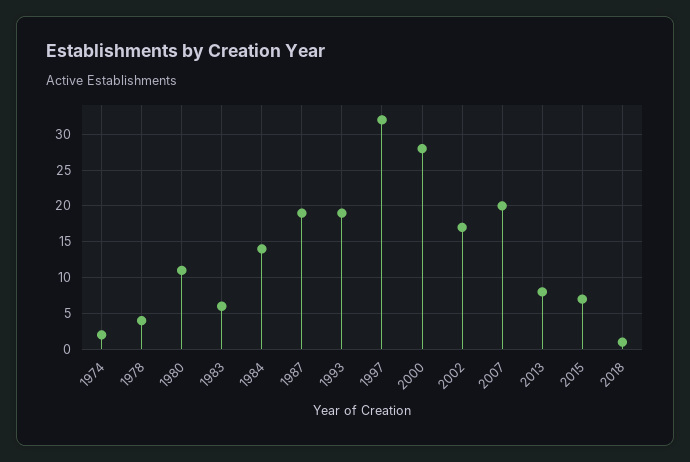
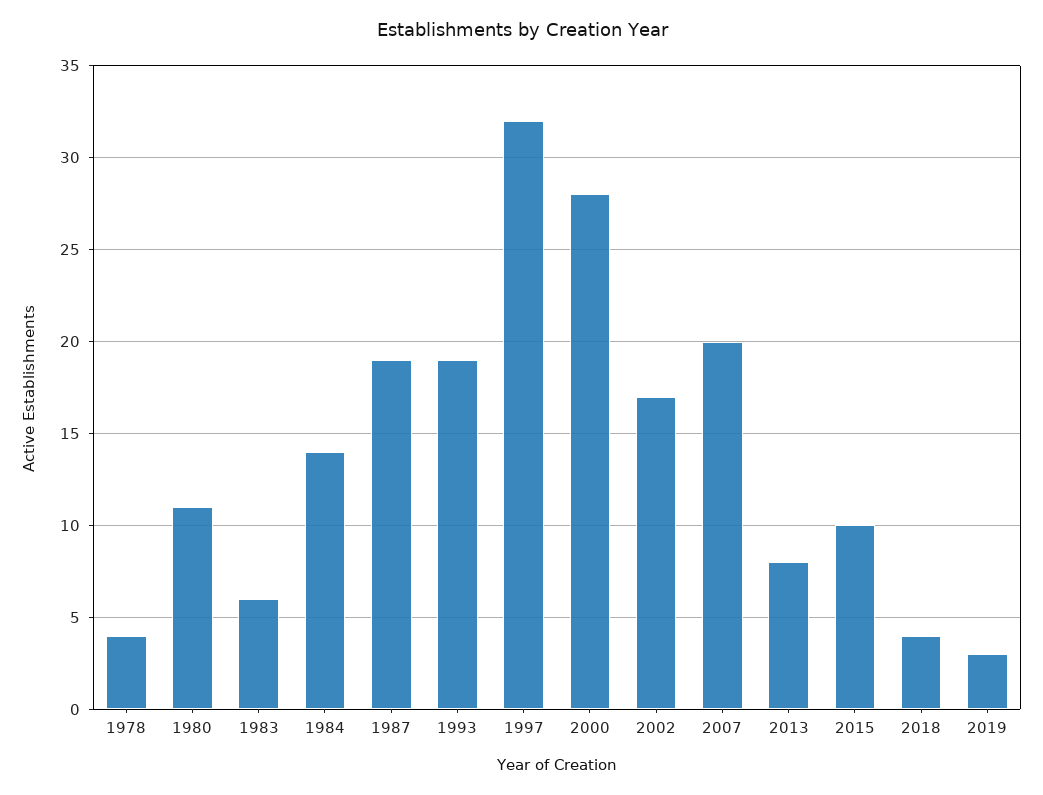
1974: 2 -> none
2015: 7 -> 10
2018: 1 -> 4
2019: none -> 3

